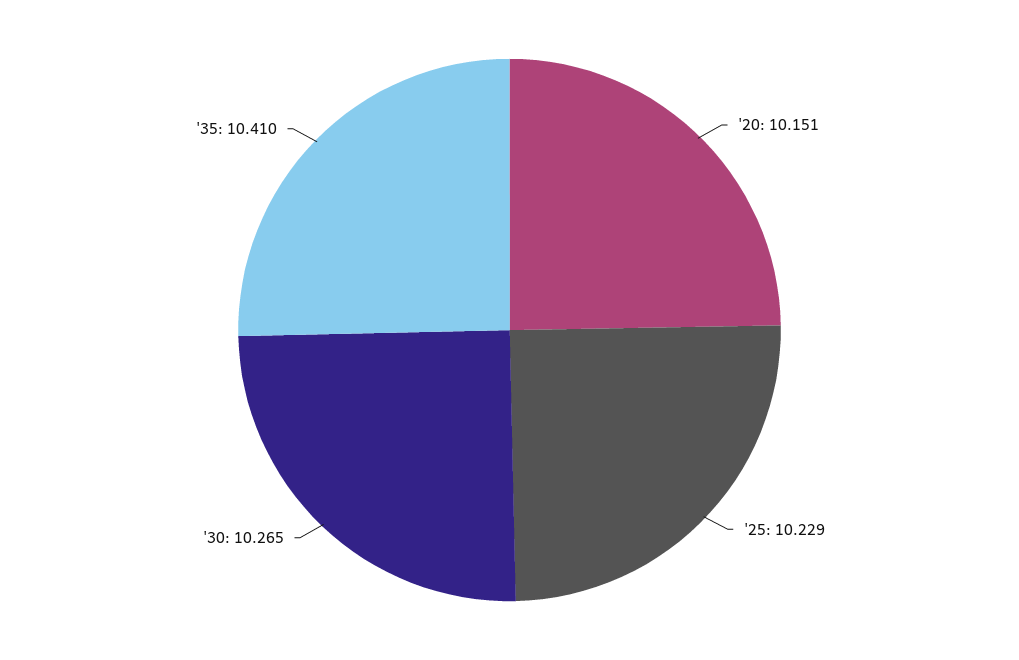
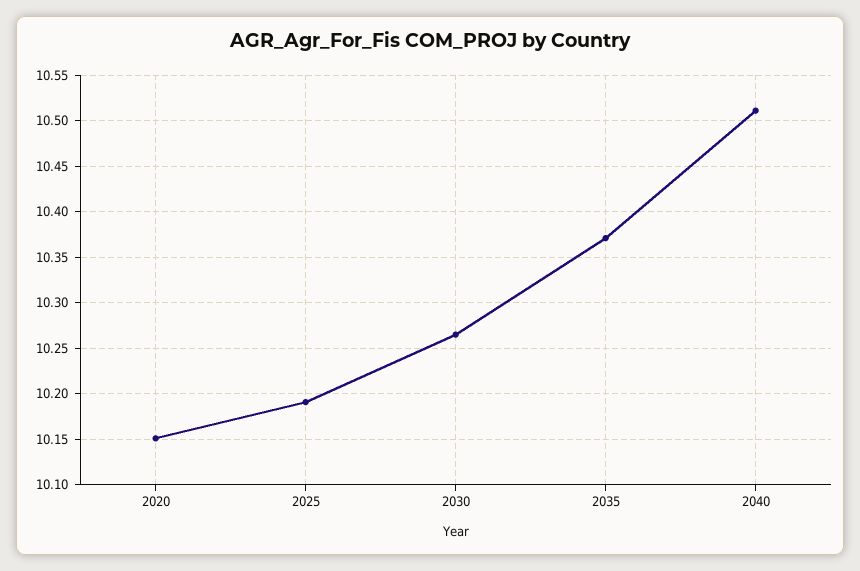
'25: 10.229 -> 10.19
'35: 10.41 -> 10.37
2040: none -> 10.51

